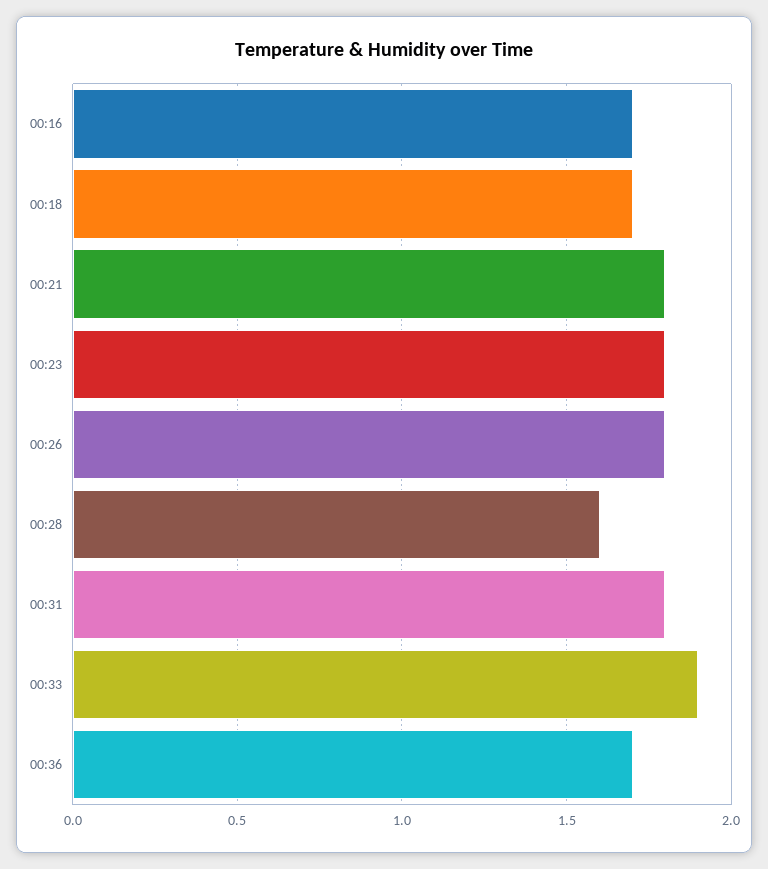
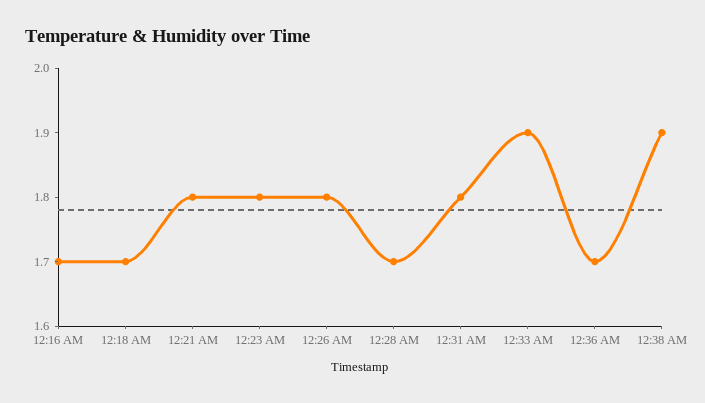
00:28: 1.6 -> 1.7
12:38 AM: none -> 1.9

